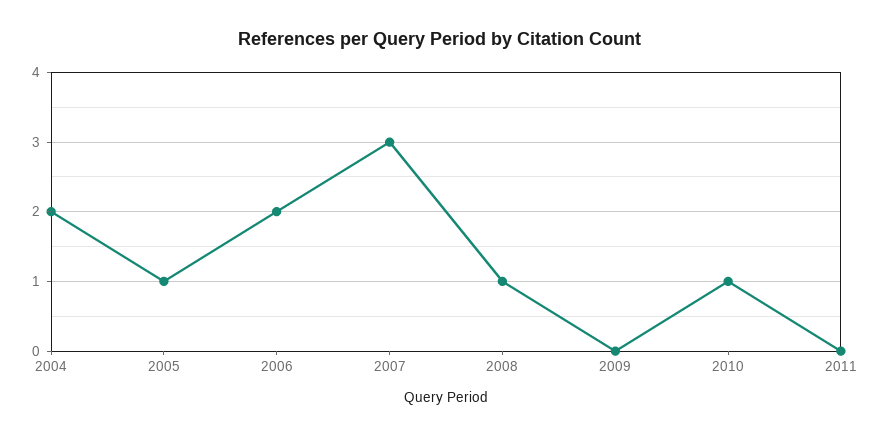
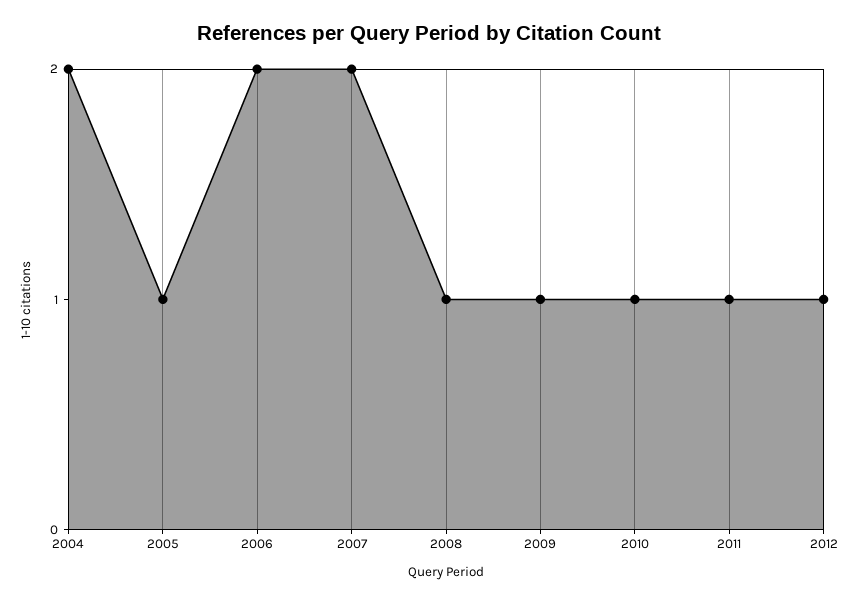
2007: 3 -> 2
2009: 0 -> 1
2011: 0 -> 1
2012: none -> 1

